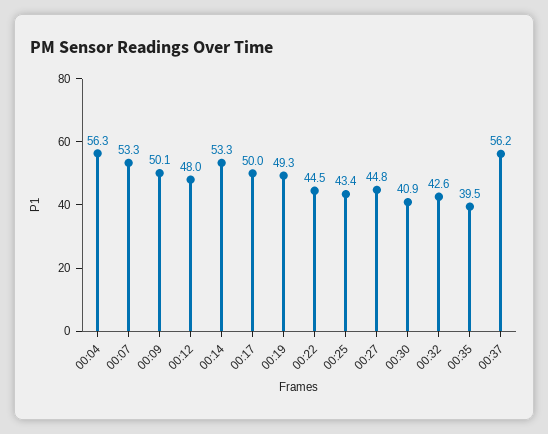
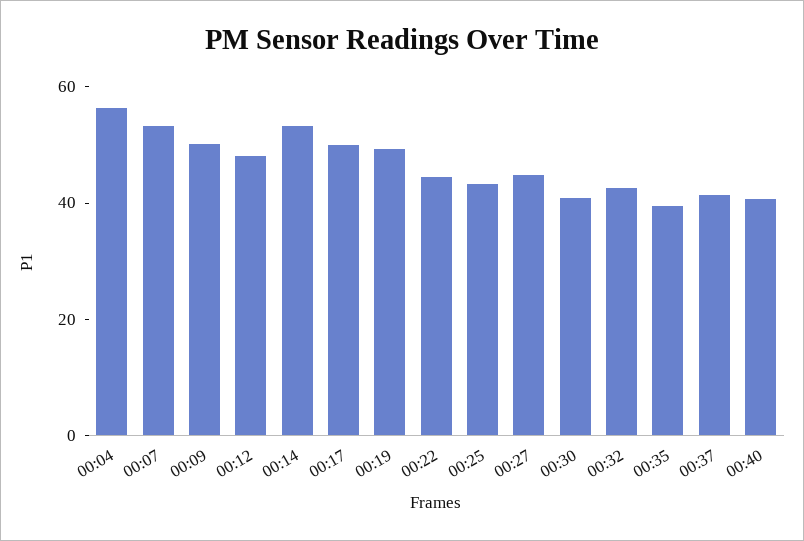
00:37: 56.2 -> 40
00:40: none -> 40

